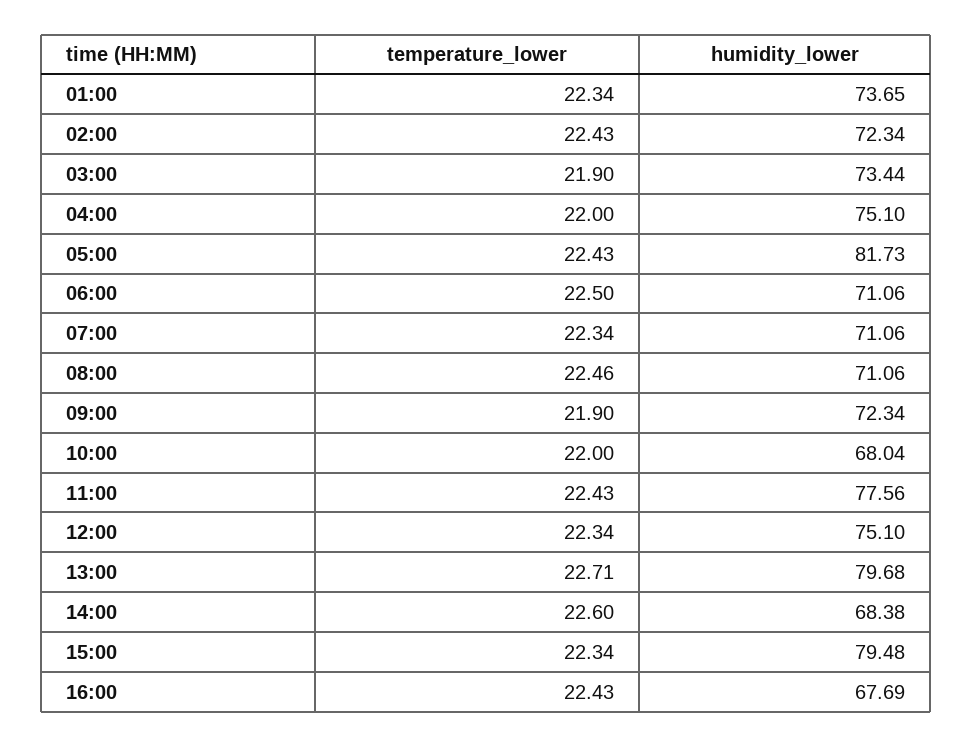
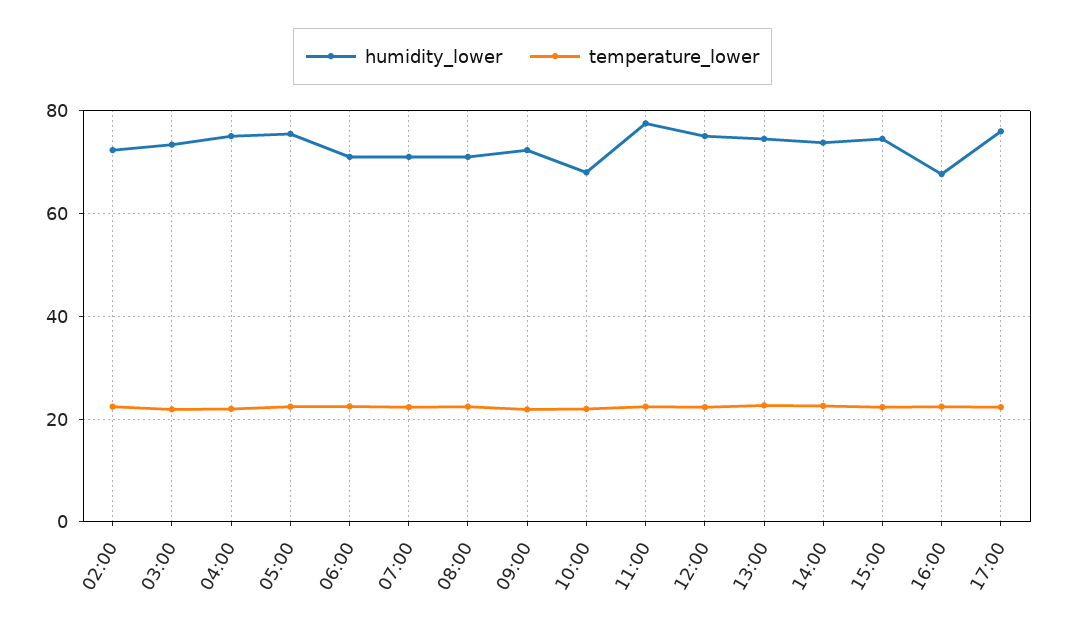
temperature_lower, 01:00: 22.34 -> none
humidity_lower, 01:00: 73.65 -> none
humidity_lower, 05:00: 81.73 -> 76
humidity_lower, 13:00: 79.68 -> 74
humidity_lower, 14:00: 68.38 -> 74
humidity_lower, 15:00: 79.48 -> 74
humidity_lower, 17:00: none -> 76
temperature_lower, 17:00: none -> 22

